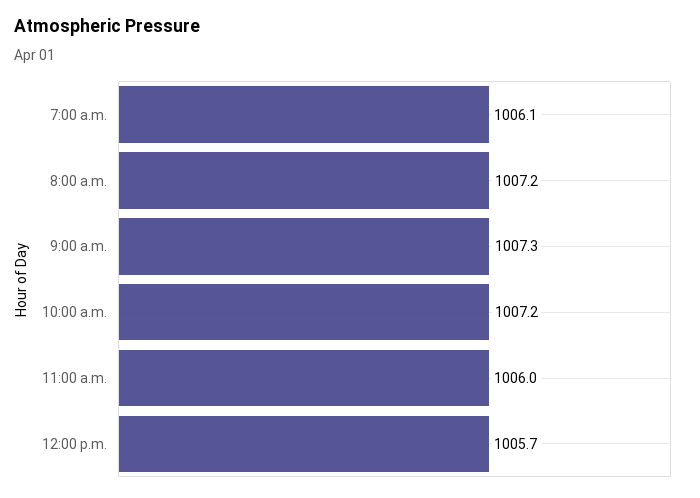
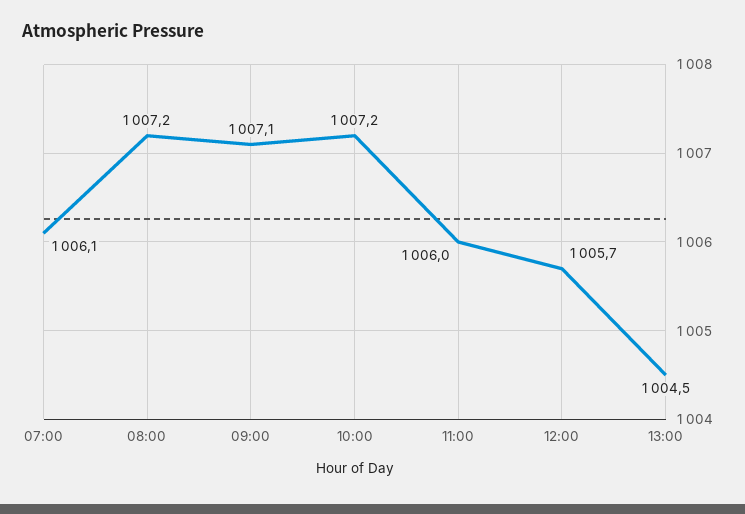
9:00 a.m.: 1007.3 -> 1007.1
13:00: none -> 1004.5

